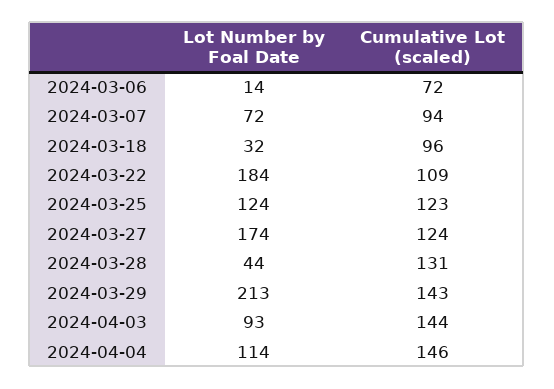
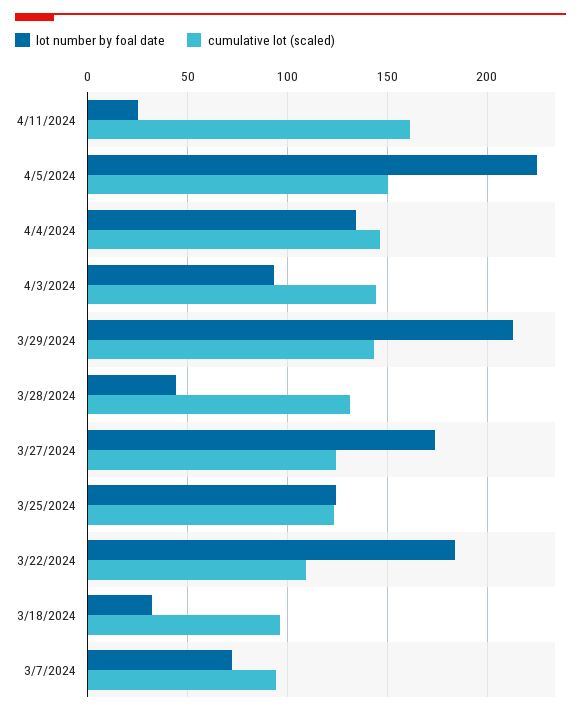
Lot Number by Foal Date, 2024-03-06: 14 -> none
Cumulative Lot (scaled), 2024-03-06: 72 -> none
Lot Number by Foal Date, 2024-04-04: 114 -> 135
Lot Number by Foal Date, 4/11/2024: none -> 25
Cumulative Lot (scaled), 4/11/2024: none -> 160
Lot Number by Foal Date, 4/5/2024: none -> 225
Cumulative Lot (scaled), 4/5/2024: none -> 150

